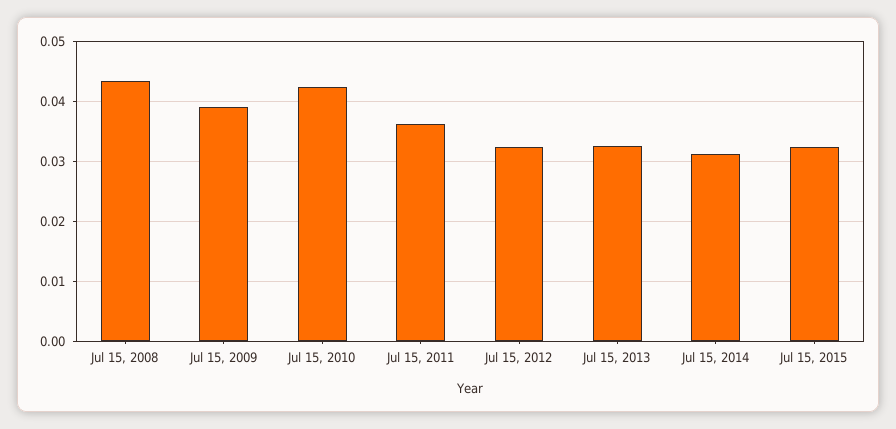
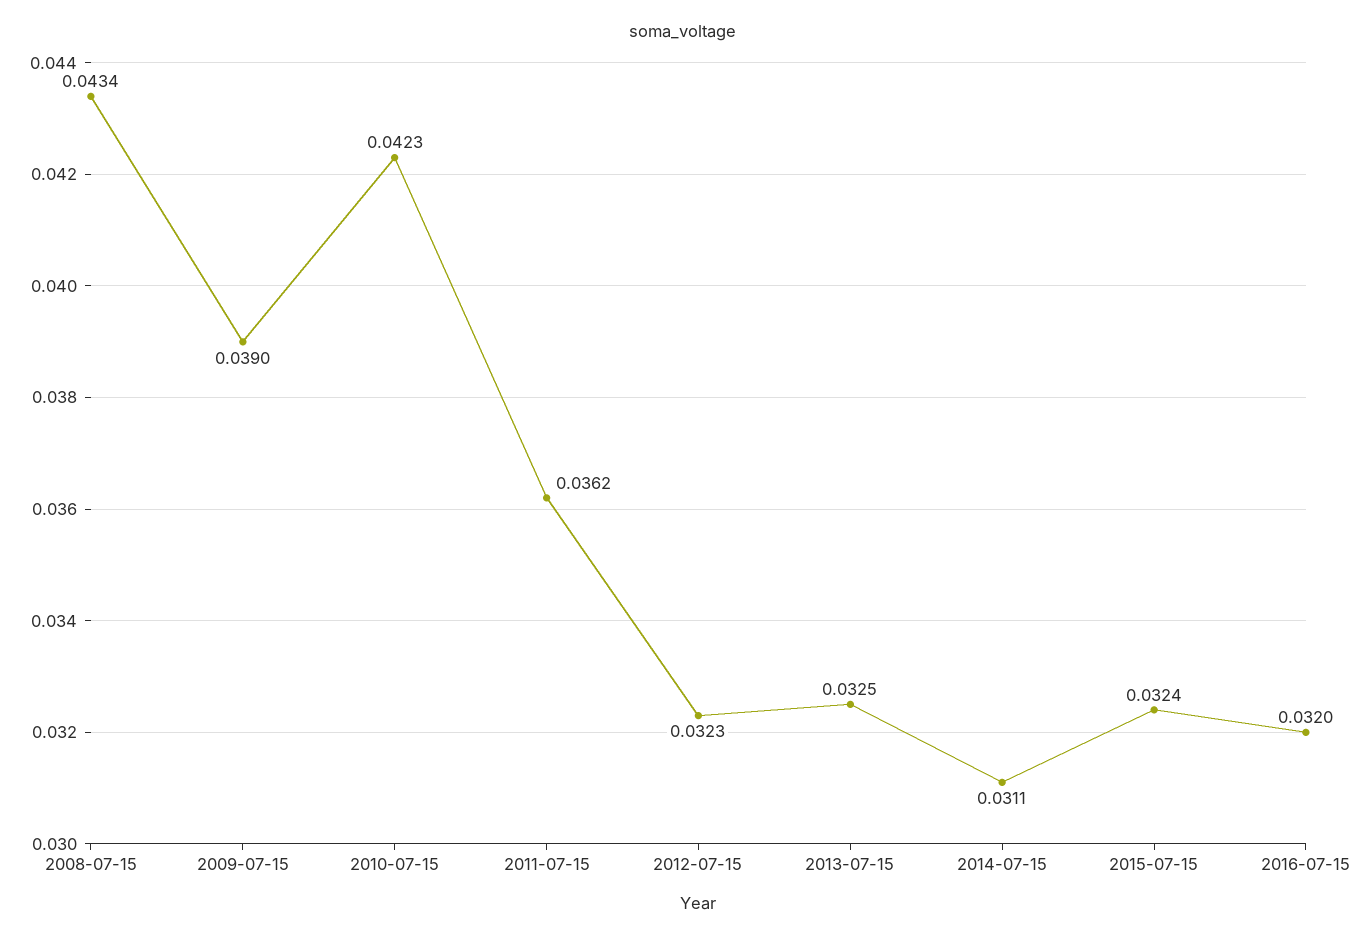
2016-07-15: none -> 0.032

